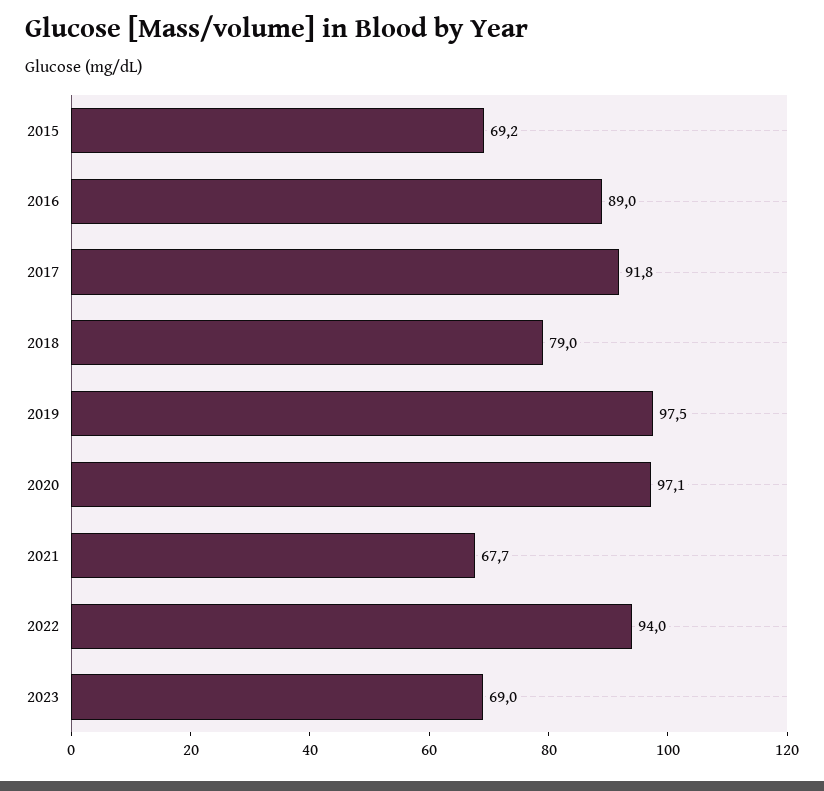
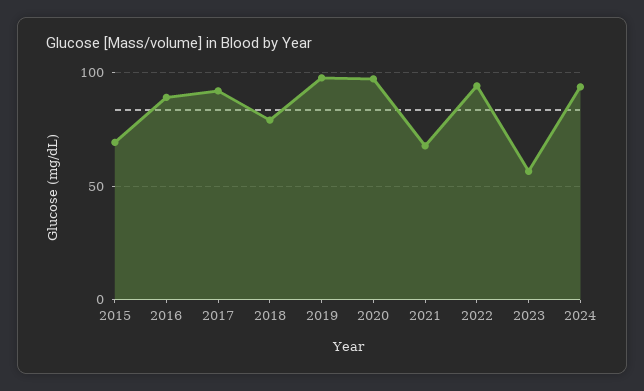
2023: 69 -> 55
2024: none -> 95

